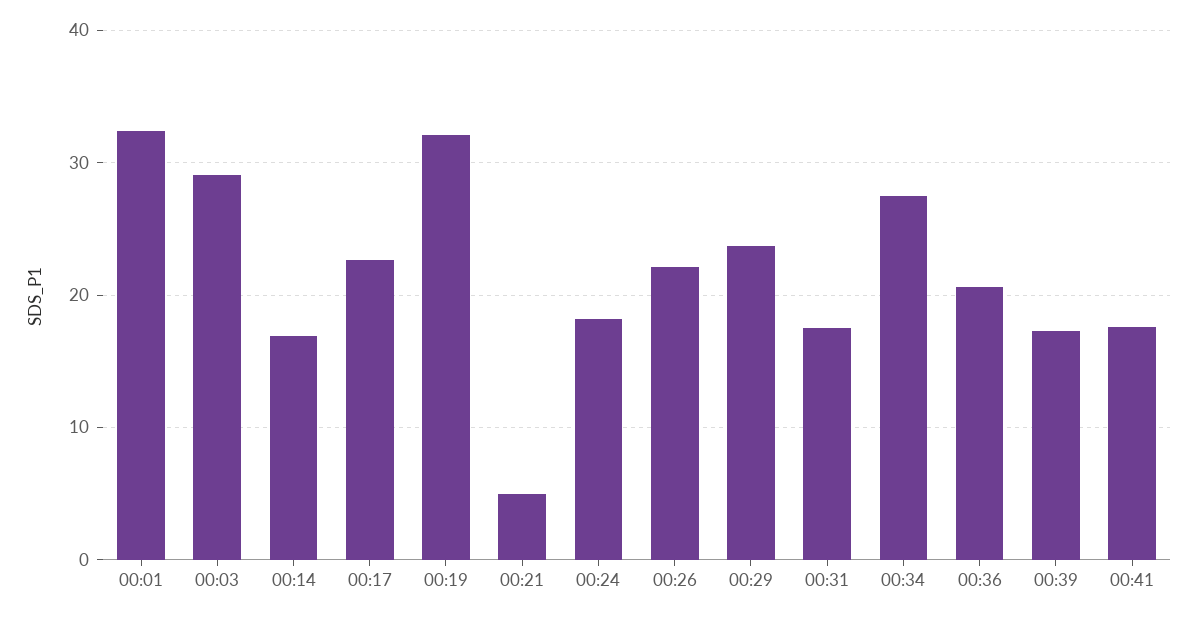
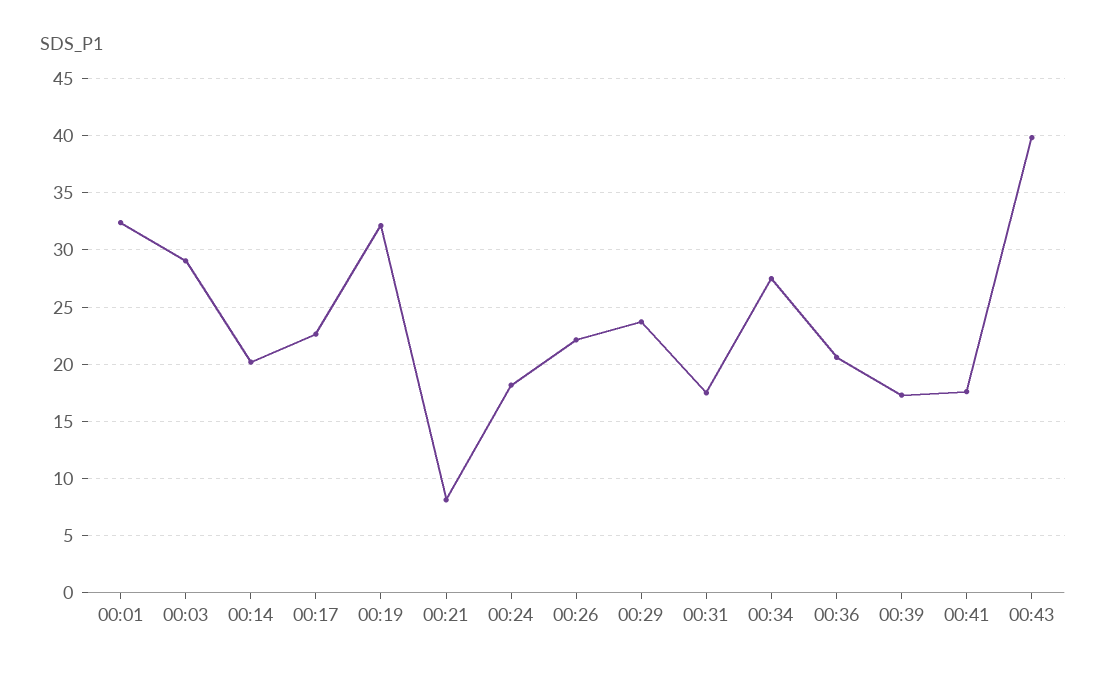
00:14: 17 -> 20
00:21: 5 -> 8
00:43: none -> 40

